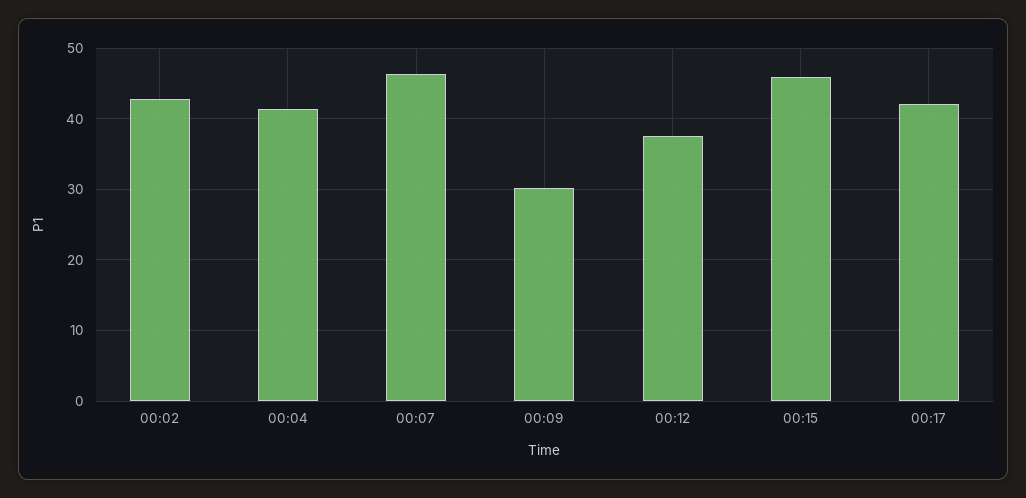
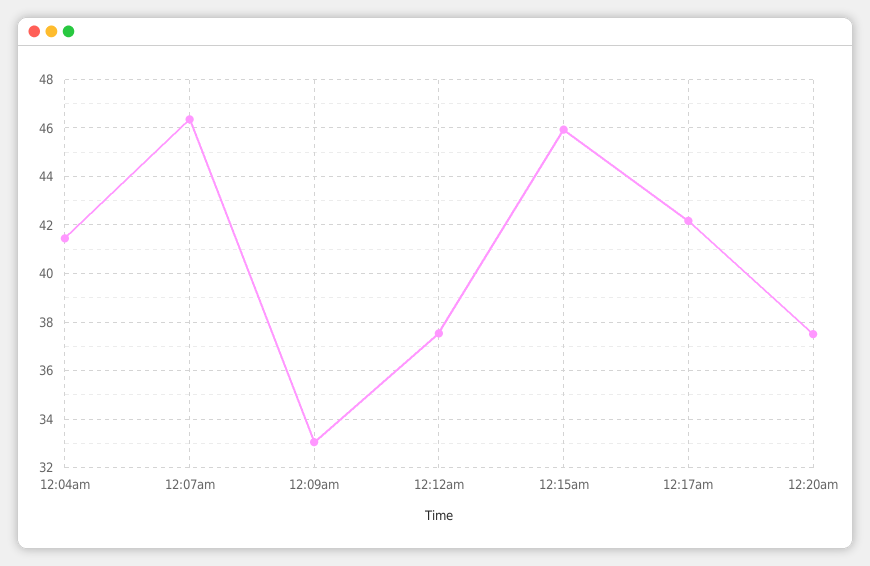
00:02: 43 -> none
00:09: 30 -> 33
12:20am: none -> 37.5

